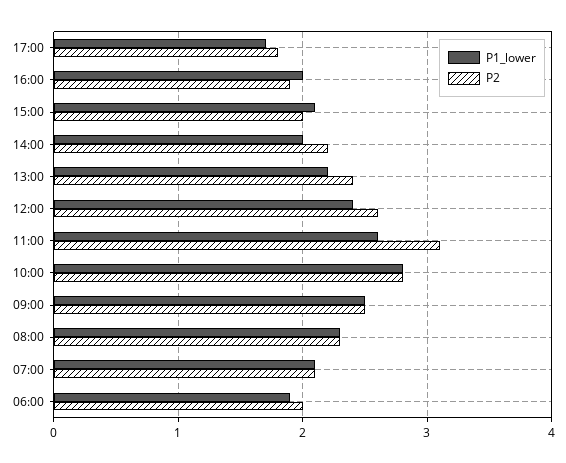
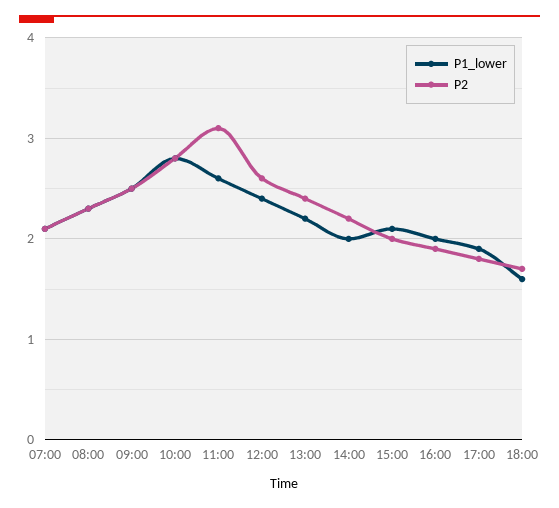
P1_lower, 17:00: 1.7 -> 1.9
P1_lower, 06:00: 1.9 -> none
P2, 06:00: 2 -> none
P1_lower, 18:00: none -> 1.6
P2, 18:00: none -> 1.7

